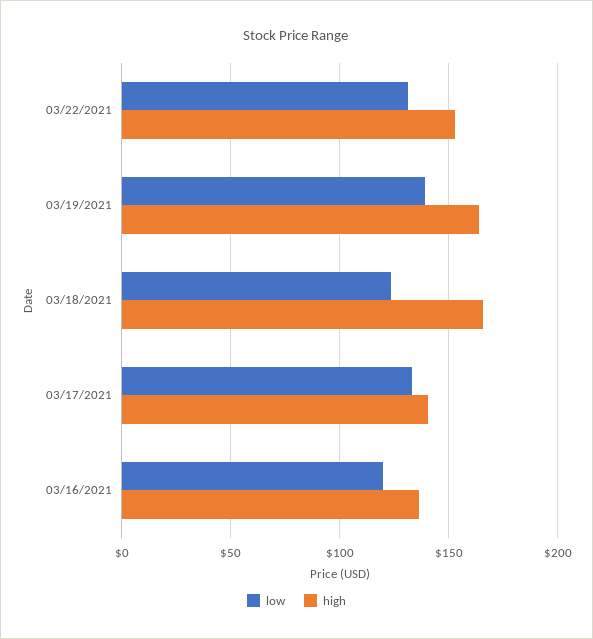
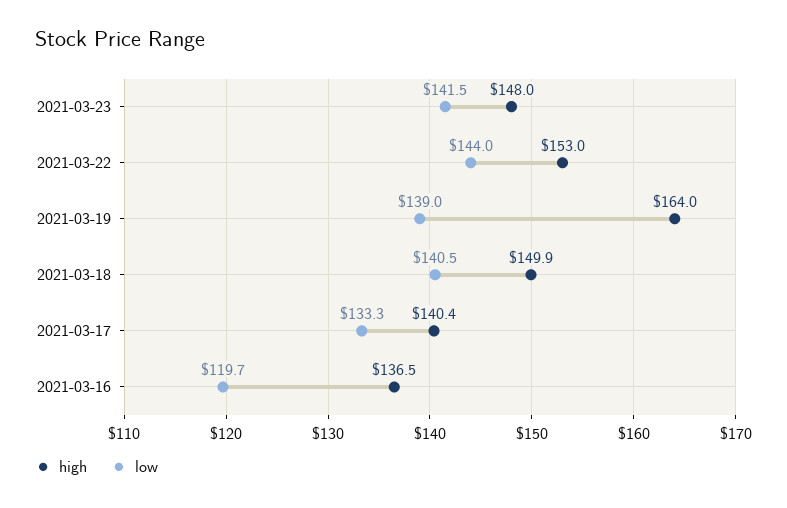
low, 03/22/2021: 130 -> 144
low, 03/18/2021: 125 -> 140.5
high, 03/18/2021: 165 -> 149.9
high, 2021-03-23: none -> 148
low, 2021-03-23: none -> 141.5

